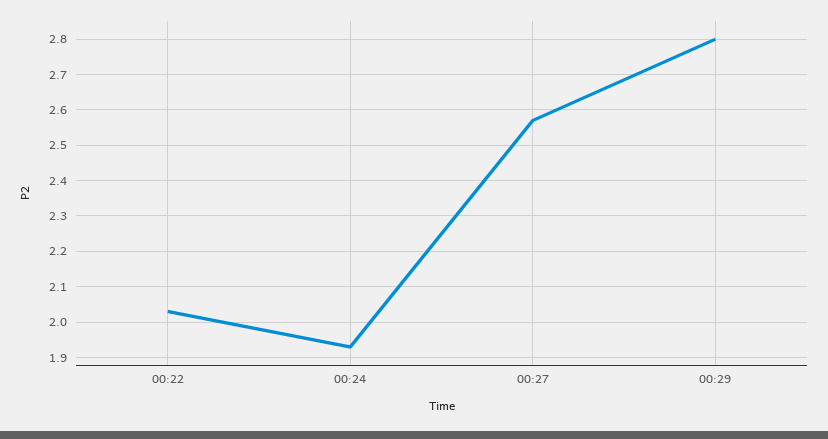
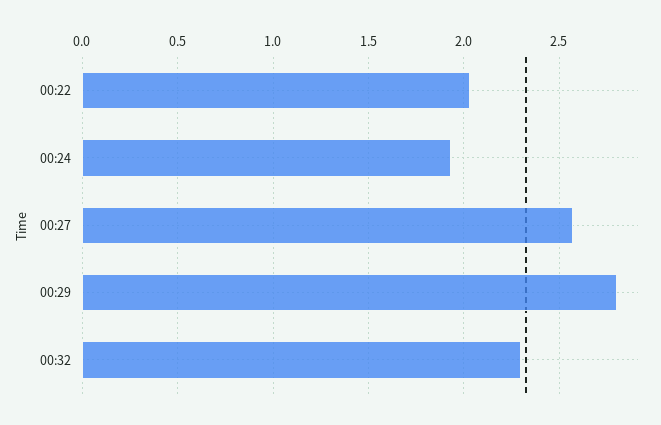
00:32: none -> 2.3

